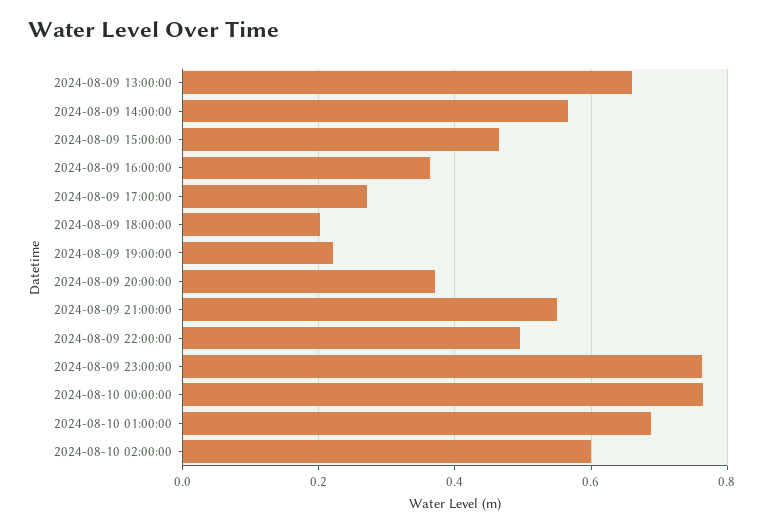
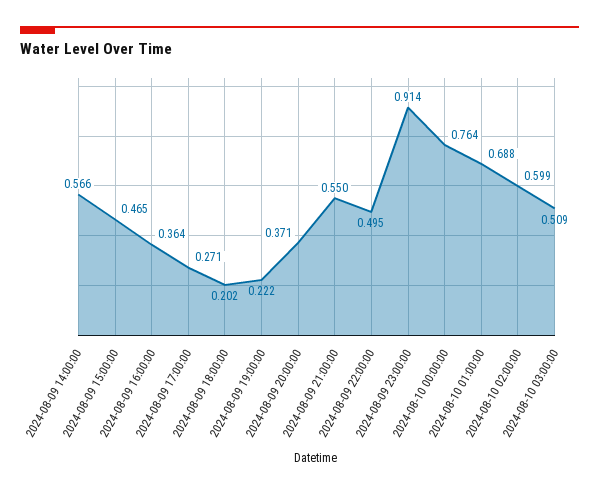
2024-08-09 13:00:00: 0.66 -> none
2024-08-09 23:00:00: 0.76 -> 0.914
2024-08-10 03:00:00: none -> 0.509

